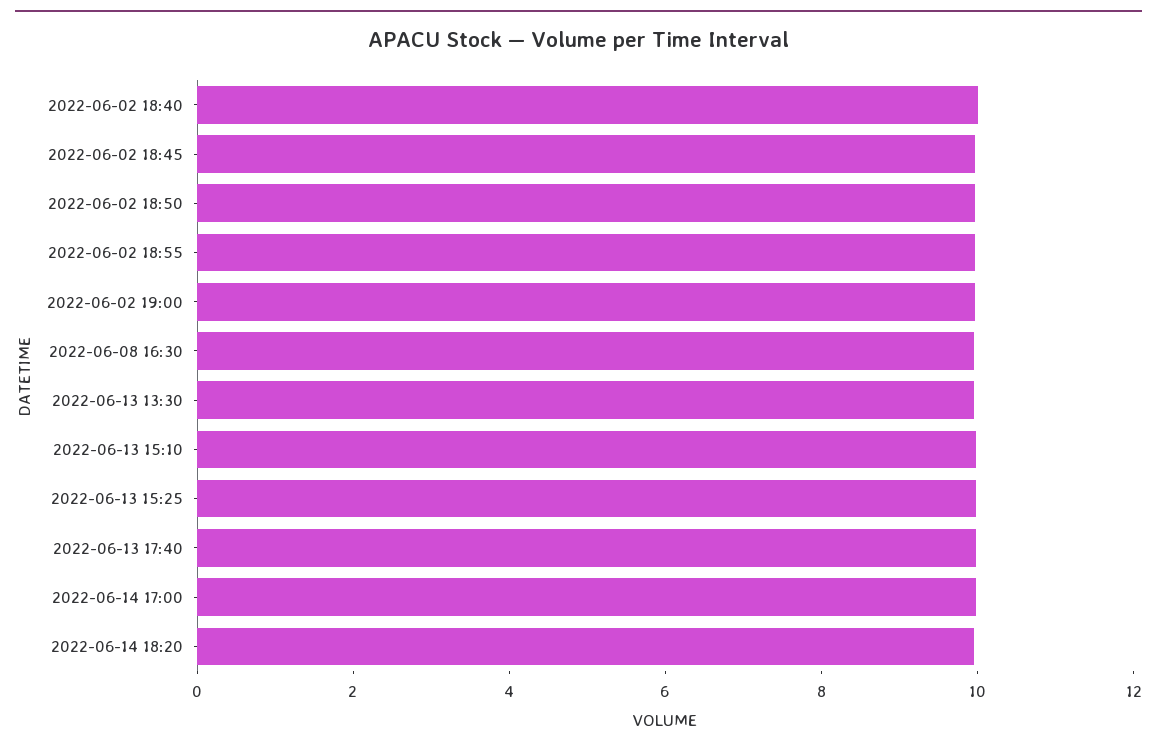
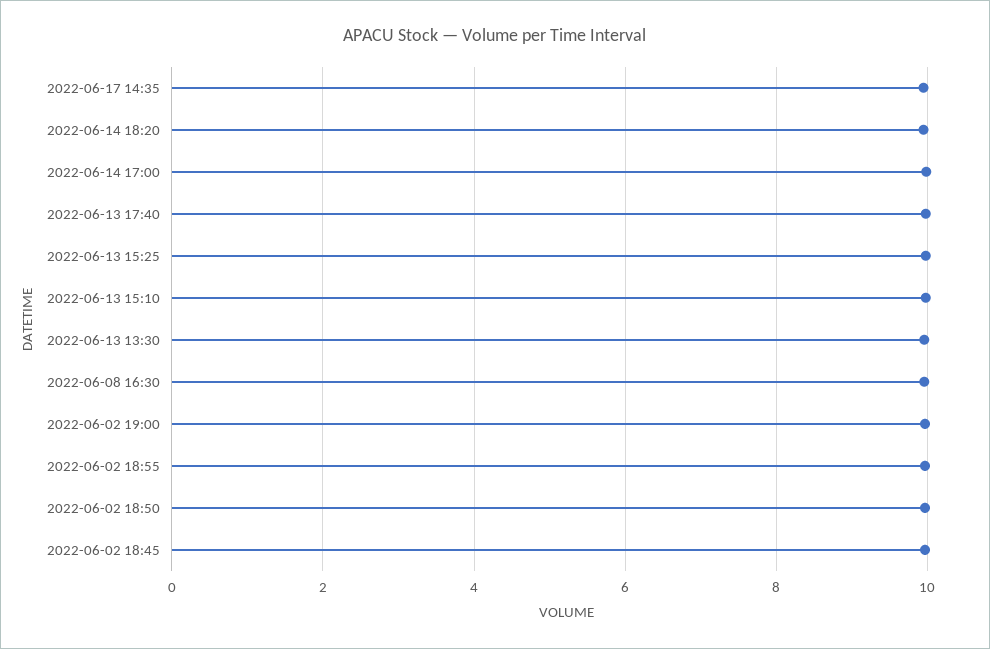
2022-06-02 18:40: 10 -> none
2022-06-17 14:35: none -> 10

